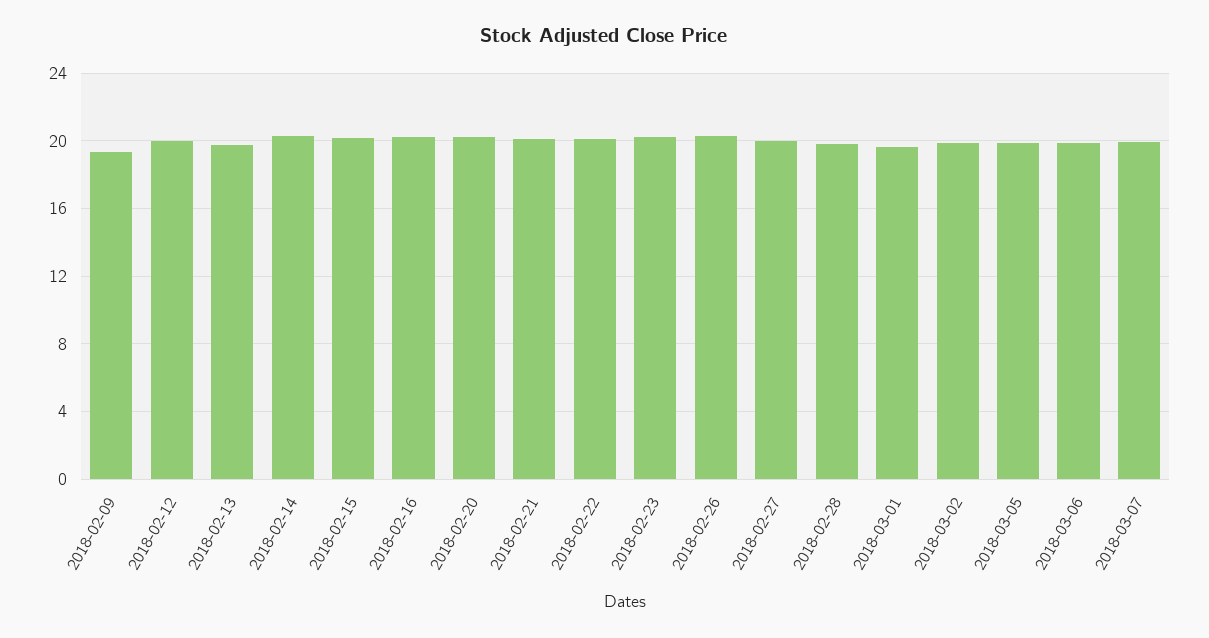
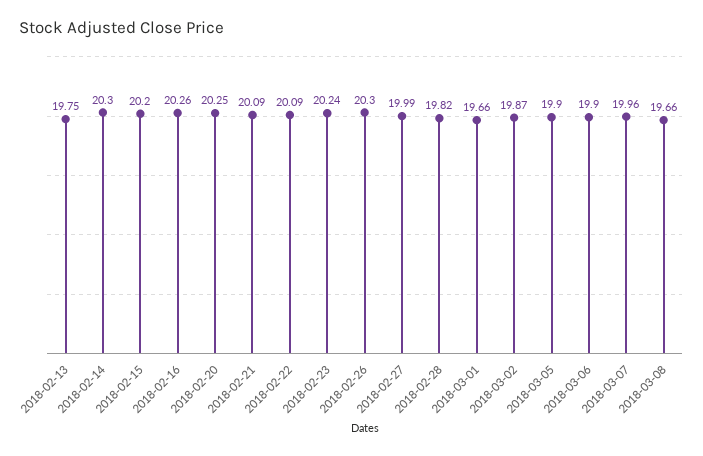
2018-02-09: 19.5 -> none
2018-02-12: 20 -> none
2018-03-08: none -> 19.66

